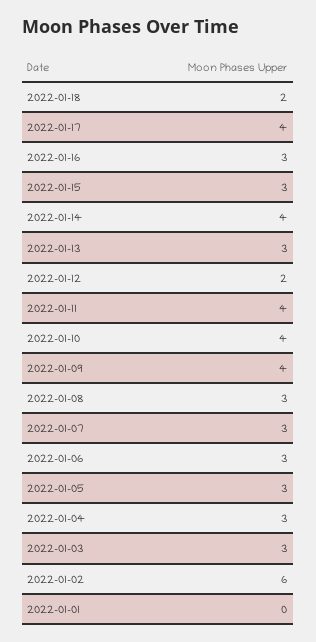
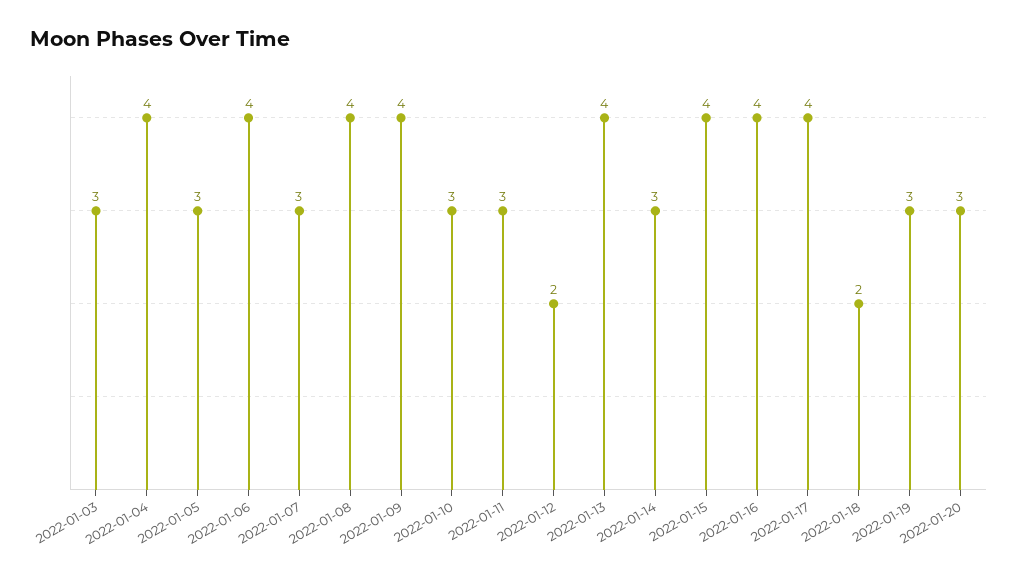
2022-01-16: 3 -> 4
2022-01-15: 3 -> 4
2022-01-14: 4 -> 3
2022-01-13: 3 -> 4
2022-01-11: 4 -> 3
2022-01-10: 4 -> 3
2022-01-08: 3 -> 4
2022-01-06: 3 -> 4
2022-01-04: 3 -> 4
2022-01-02: 6 -> none
2022-01-01: 0 -> none
2022-01-19: none -> 3
2022-01-20: none -> 3

